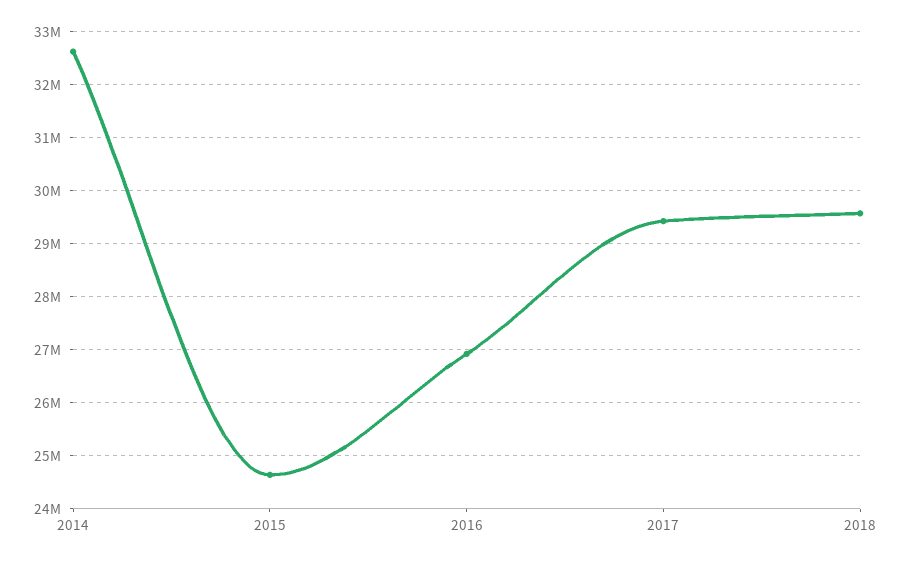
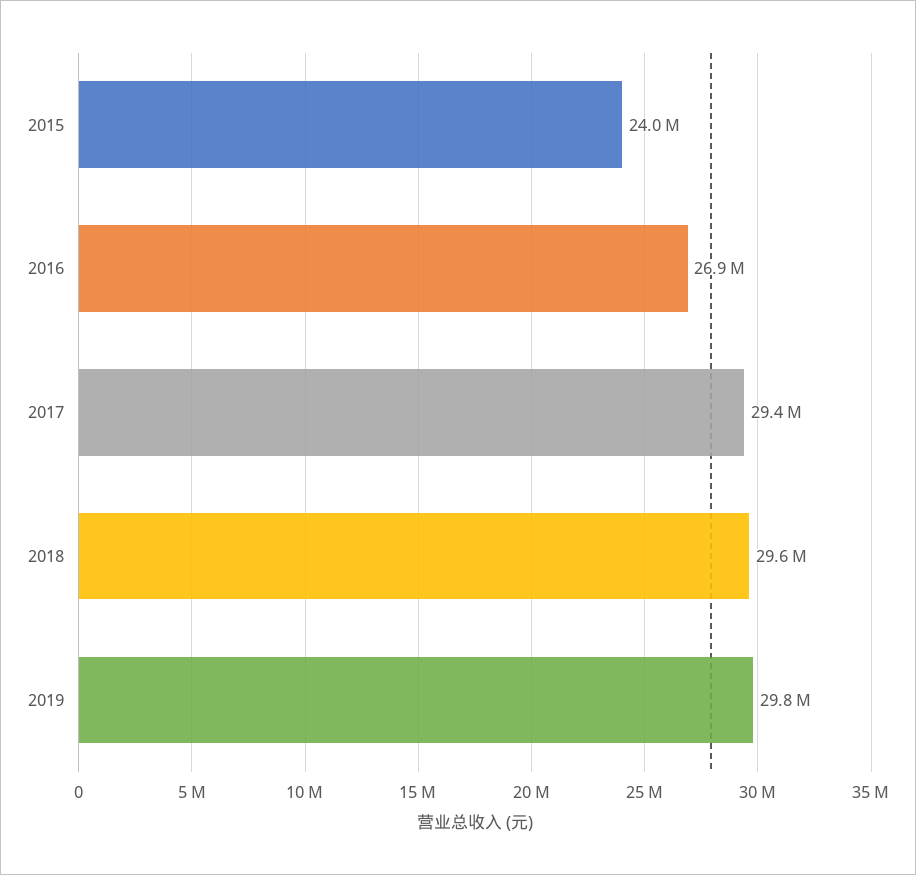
2014: 32600000 -> none
2015: 24600000 -> 24000000
2019: none -> 29800000

